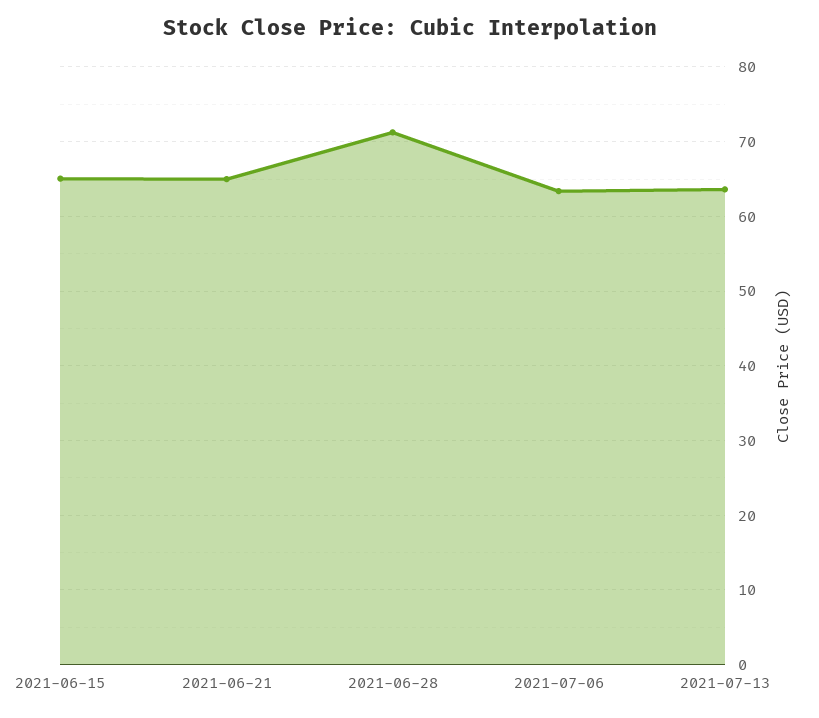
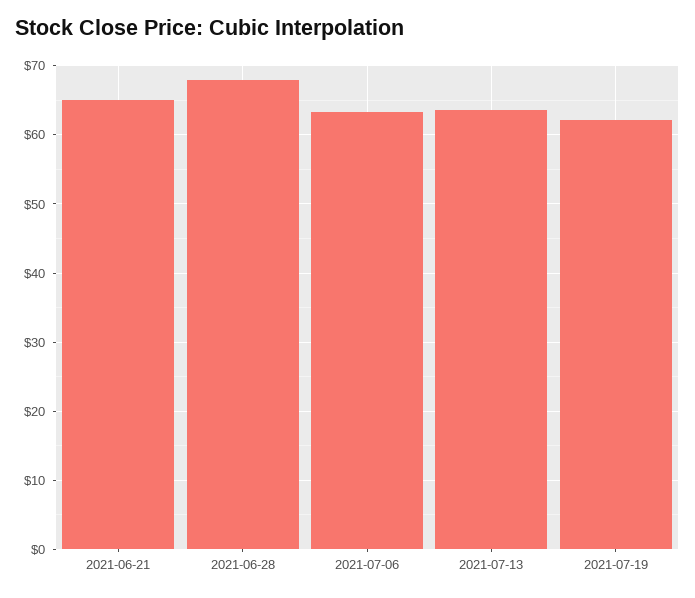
2021-06-15: 65 -> none
2021-06-28: 71 -> 68
2021-07-19: none -> 62

